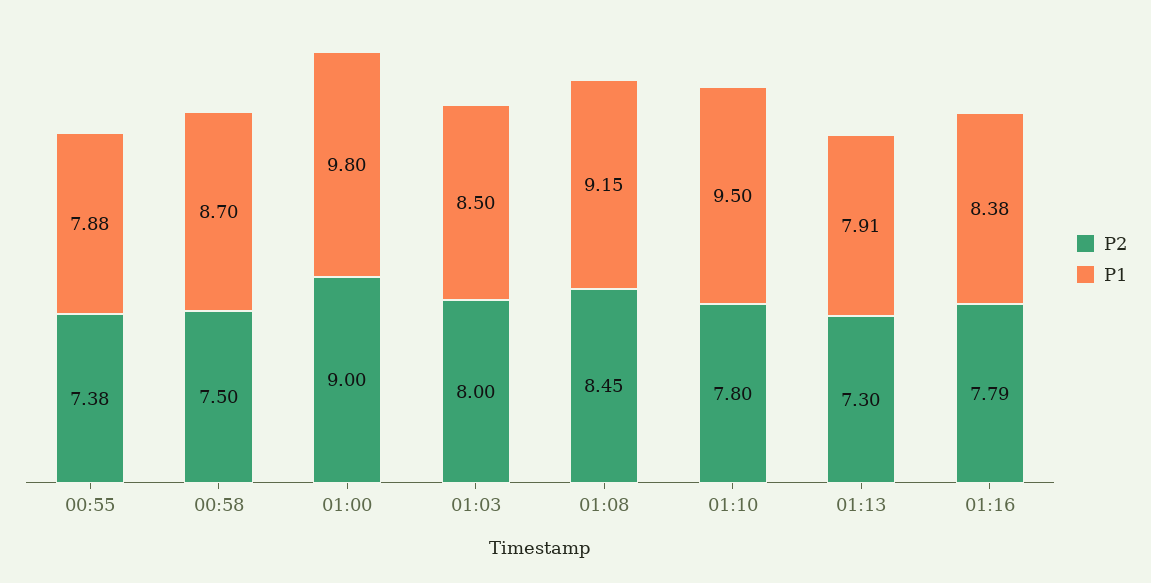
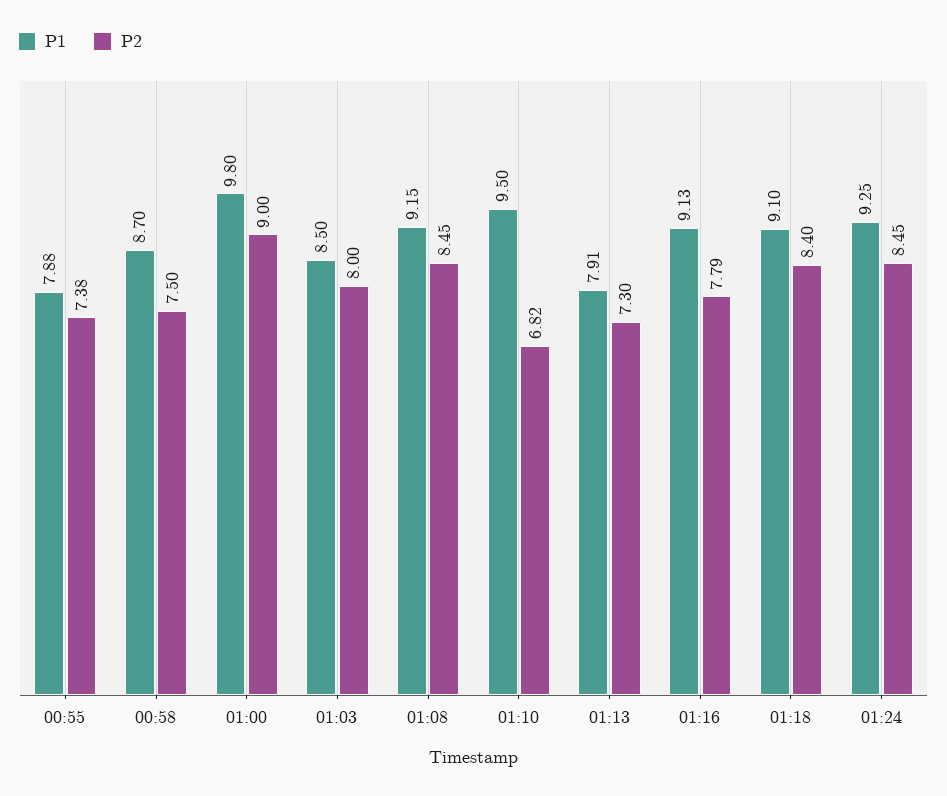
P2, 01:10: 7.8 -> 6.82
P1, 01:16: 8.38 -> 9.13
P1, 01:18: none -> 9.1
P2, 01:18: none -> 8.4
P1, 01:24: none -> 9.25
P2, 01:24: none -> 8.45

